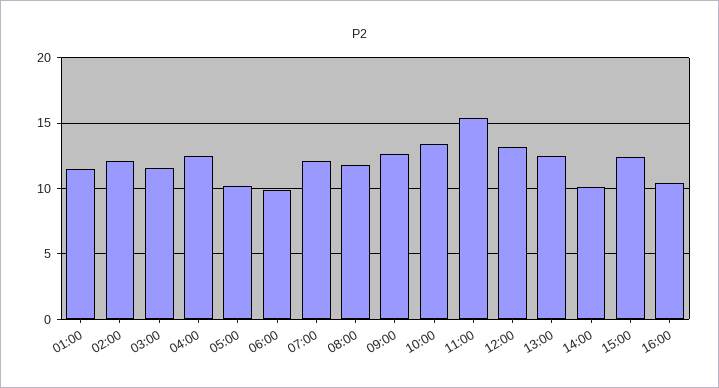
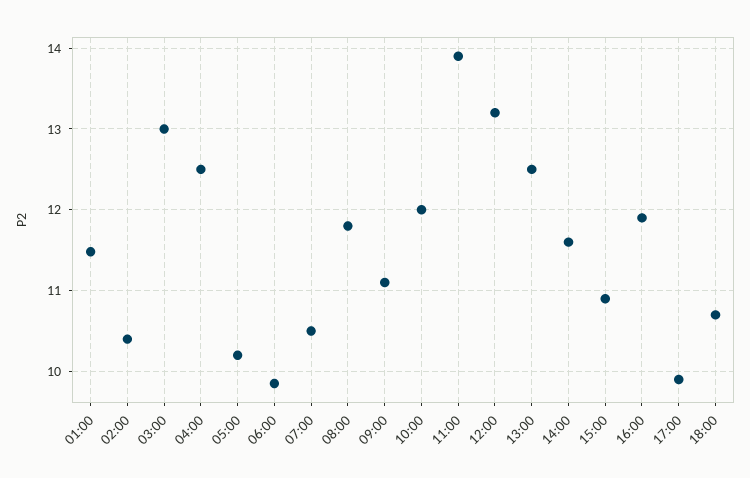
02:00: 12 -> 10.4
03:00: 11.5 -> 13
07:00: 12 -> 10.5
09:00: 12.5 -> 11.1
10:00: 13.5 -> 12
11:00: 15.5 -> 13.9
14:00: 10 -> 11.6
15:00: 12.5 -> 10.9
16:00: 10.5 -> 11.9
17:00: none -> 9.9
18:00: none -> 10.7

